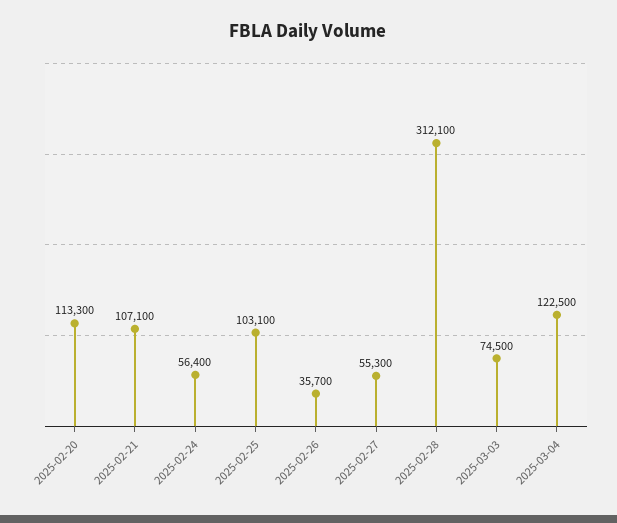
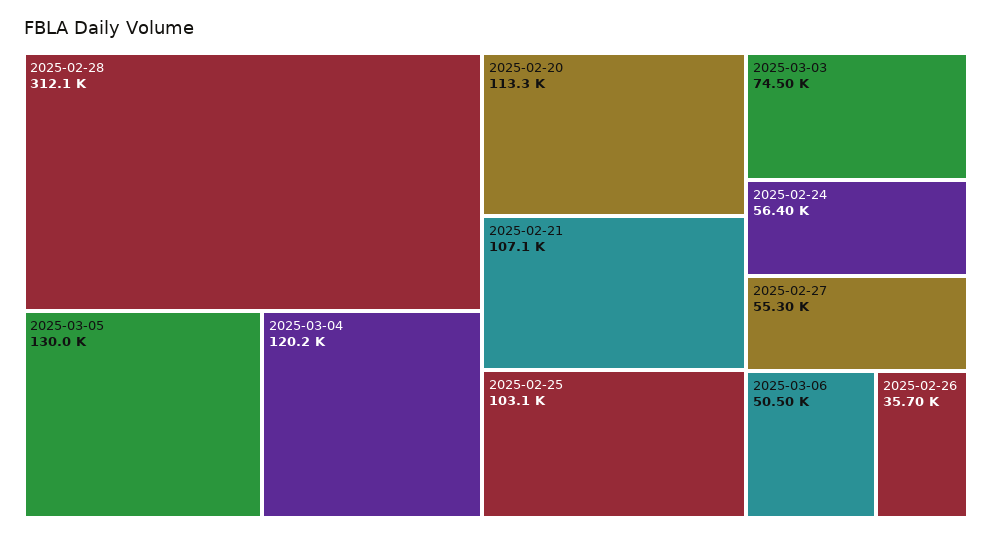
2025-03-04: 122500 -> 120200
2025-03-05: none -> 130000
2025-03-06: none -> 50500

